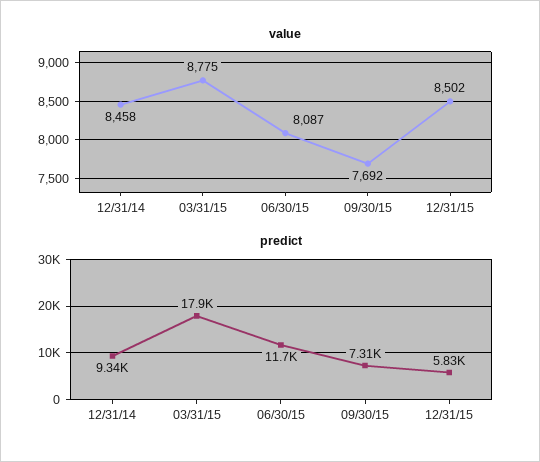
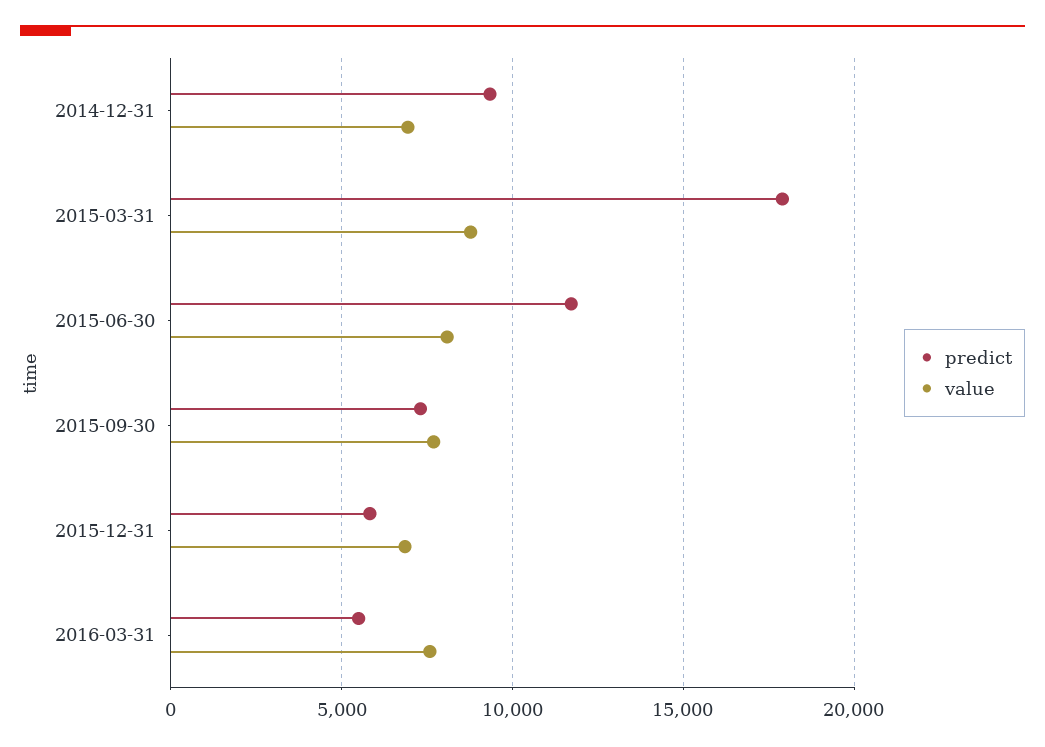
value, 12/31/14: 8458 -> 7000
value, 12/31/15: 8502 -> 7000
predict, 2016-03-31: none -> 5500
value, 2016-03-31: none -> 7500

